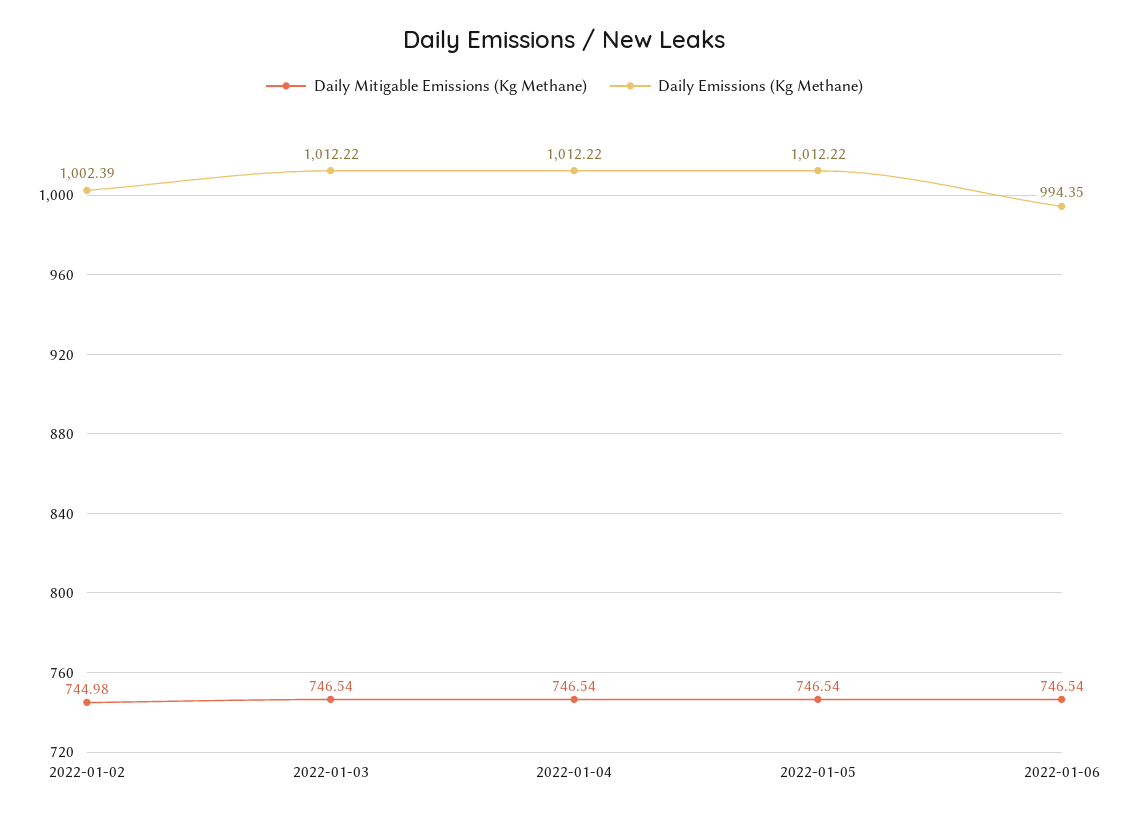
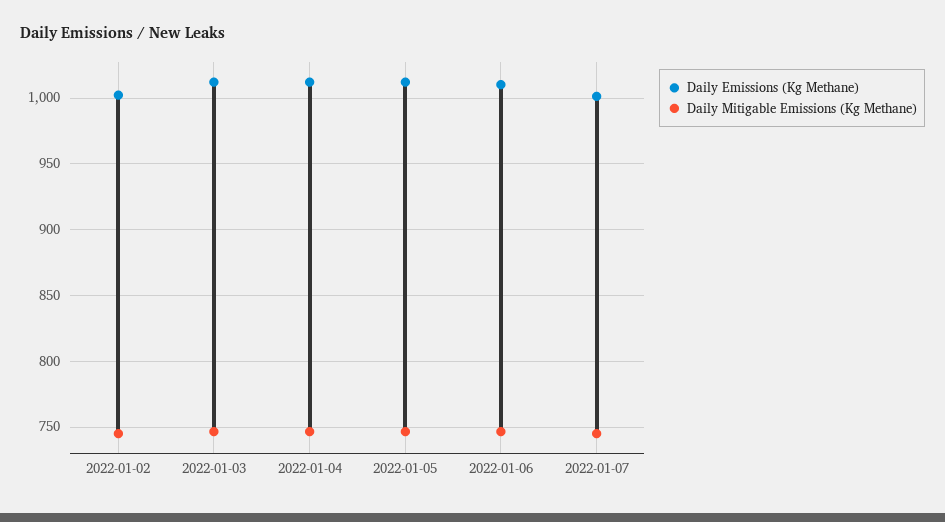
Daily Emissions (Kg Methane), 2022-01-06: 994.35 -> 1010
Daily Emissions (Kg Methane), 2022-01-07: none -> 1000
Daily Mitigable Emissions (Kg Methane), 2022-01-07: none -> 745

